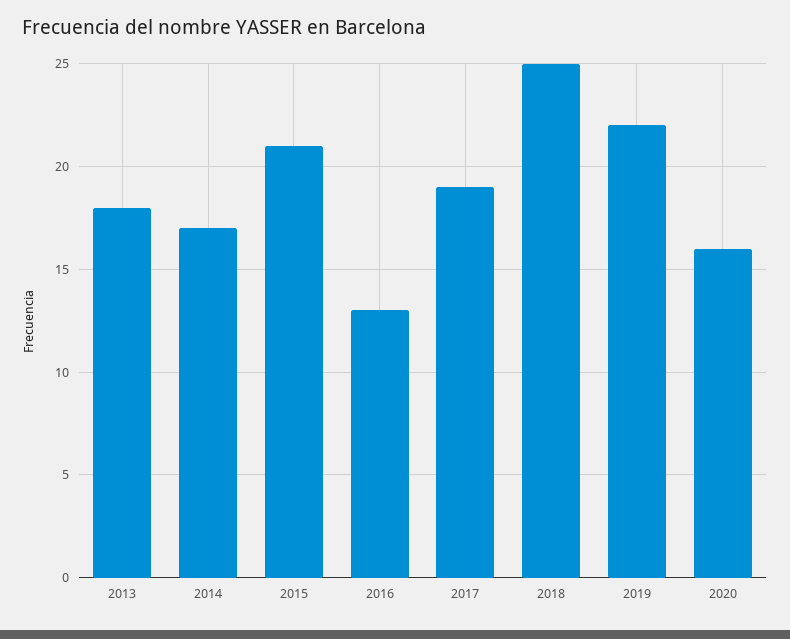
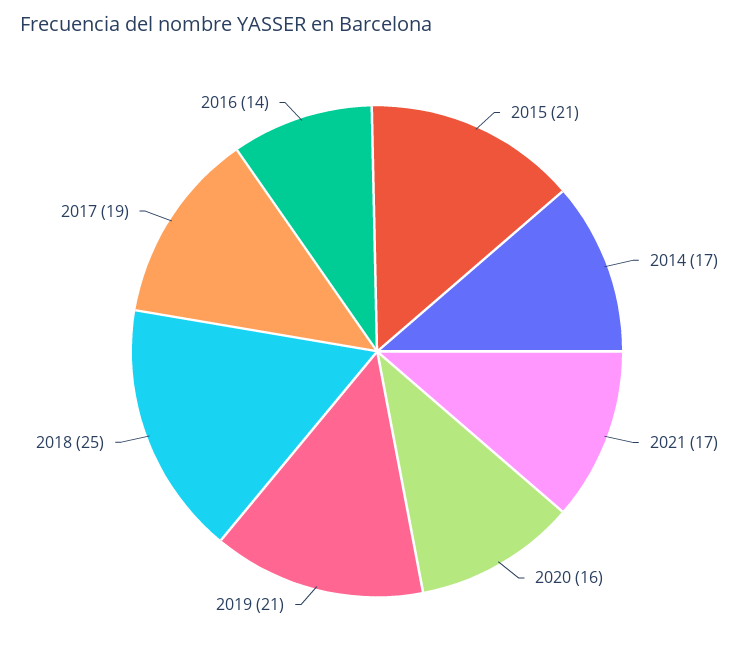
2013: 18 -> none
2016: 13 -> 14
2019: 22 -> 21
2021: none -> 17

